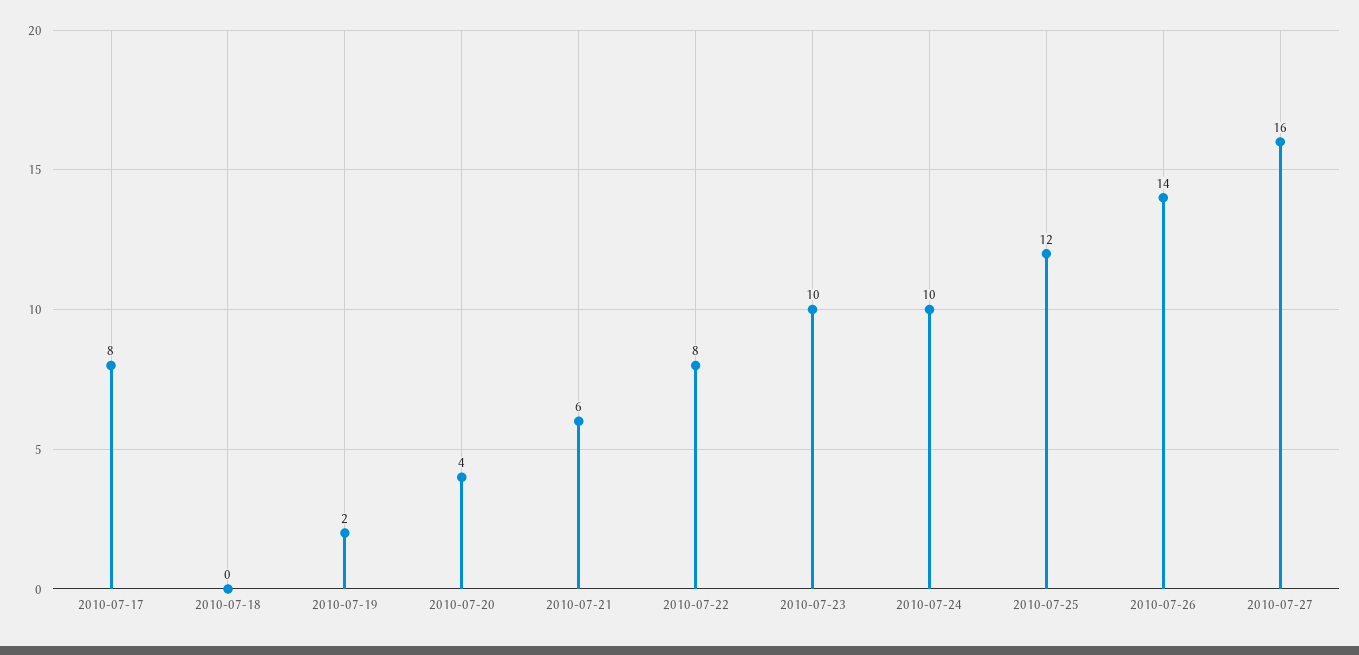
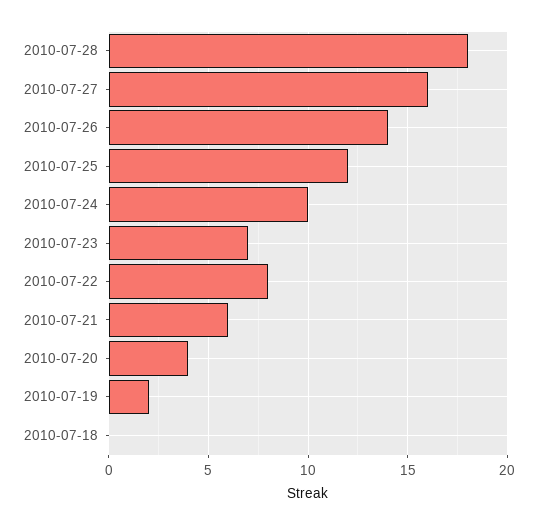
2010-07-17: 8 -> none
2010-07-23: 10 -> 7
2010-07-28: none -> 18

